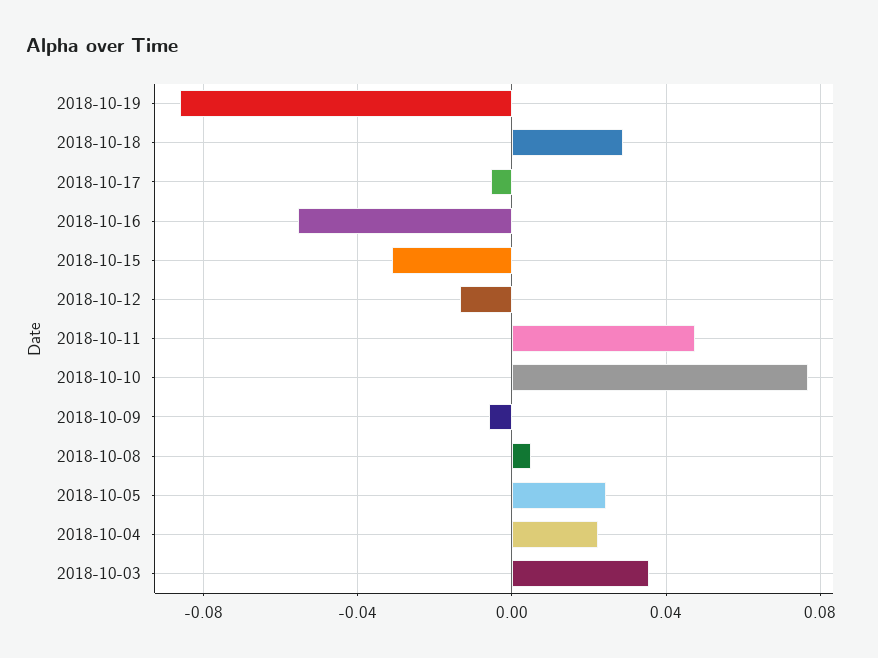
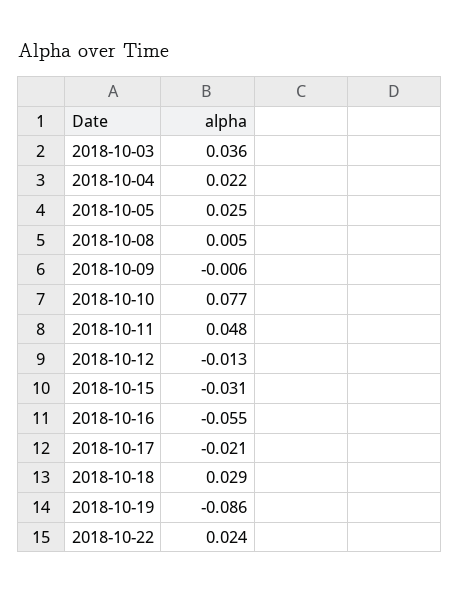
2018-10-17: -0.005 -> -0.021
2018-10-22: none -> 0.024

